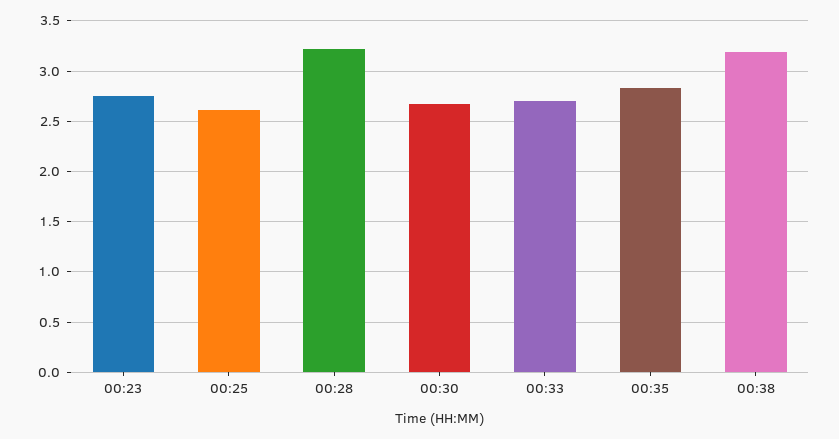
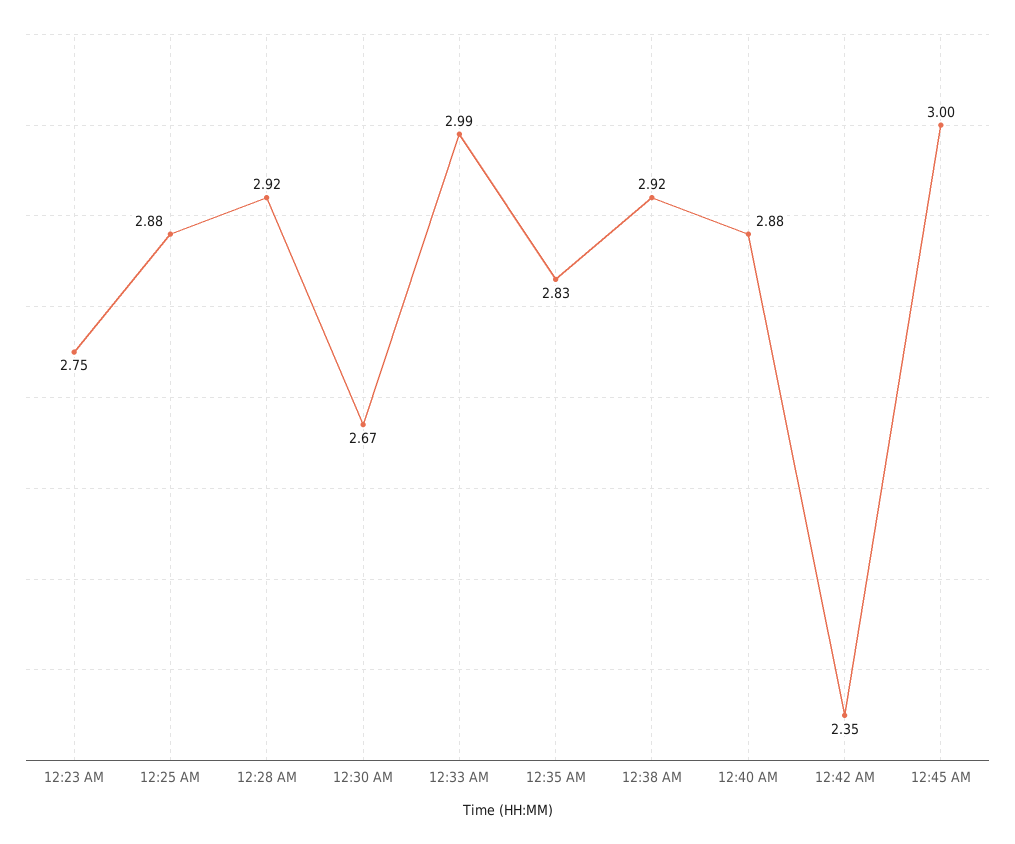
00:25: 2.6 -> 2.88
00:28: 3.2 -> 2.92
00:33: 2.7 -> 2.99
00:38: 3.2 -> 2.92
12:40 AM: none -> 2.88
12:42 AM: none -> 2.35
12:45 AM: none -> 3

